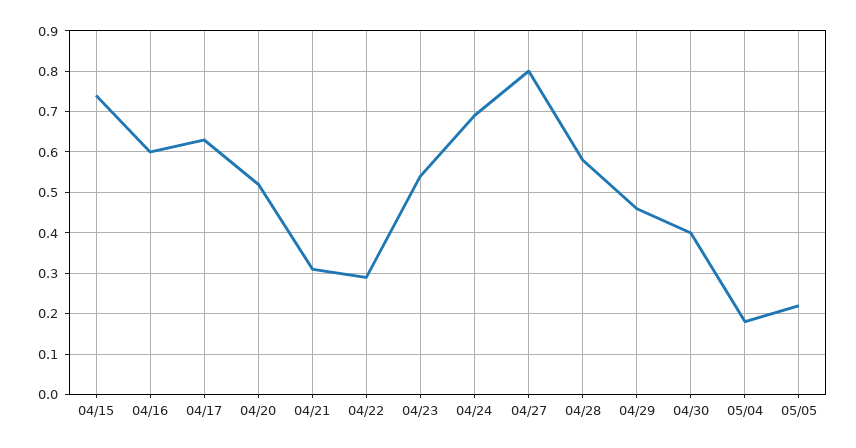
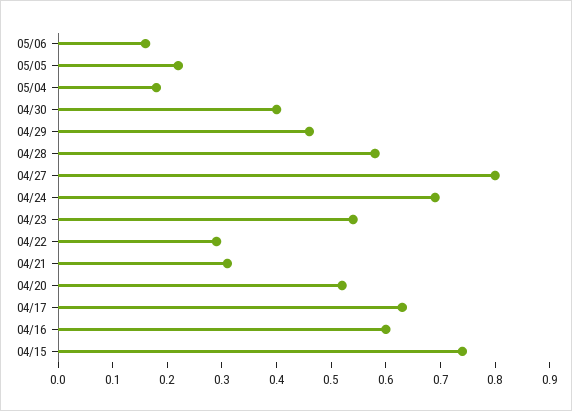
05/06: none -> 0.15

